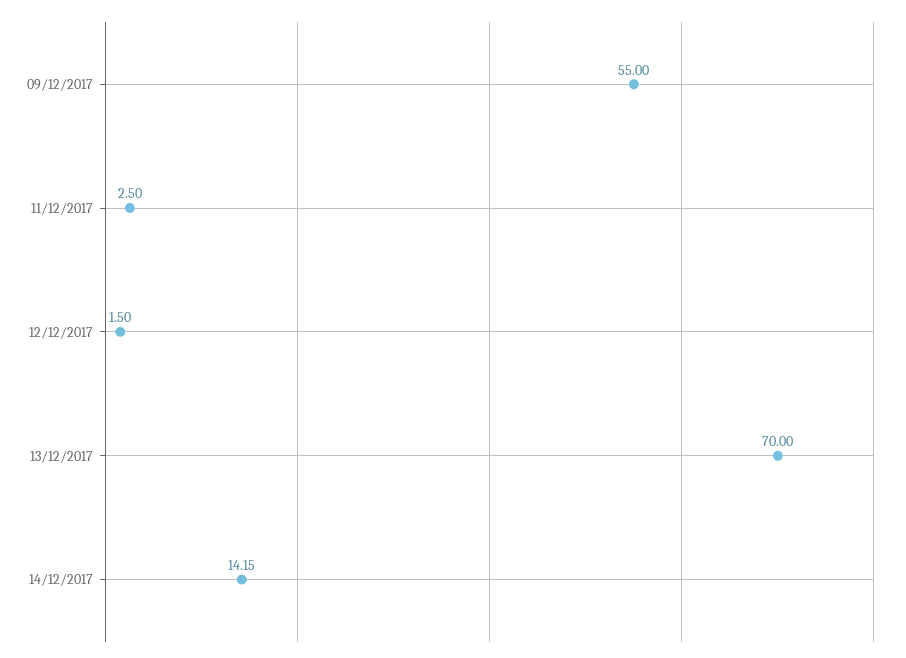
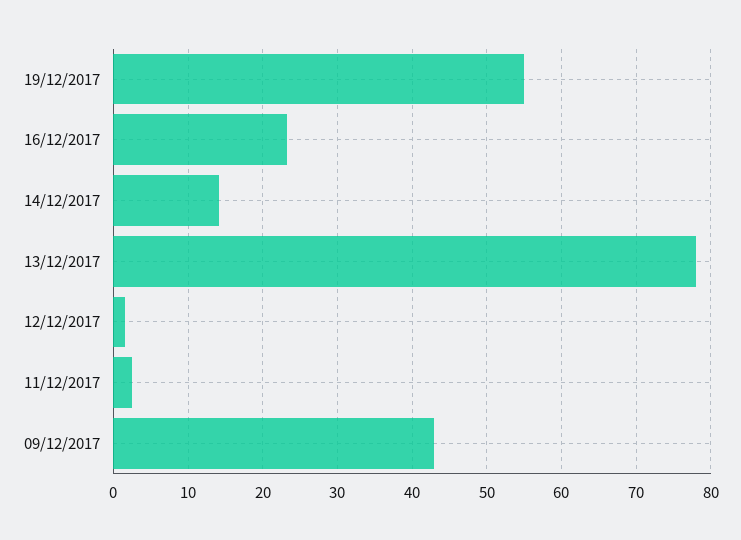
09/12/2017: 55 -> 43
13/12/2017: 70 -> 78
19/12/2017: none -> 55
16/12/2017: none -> 23

